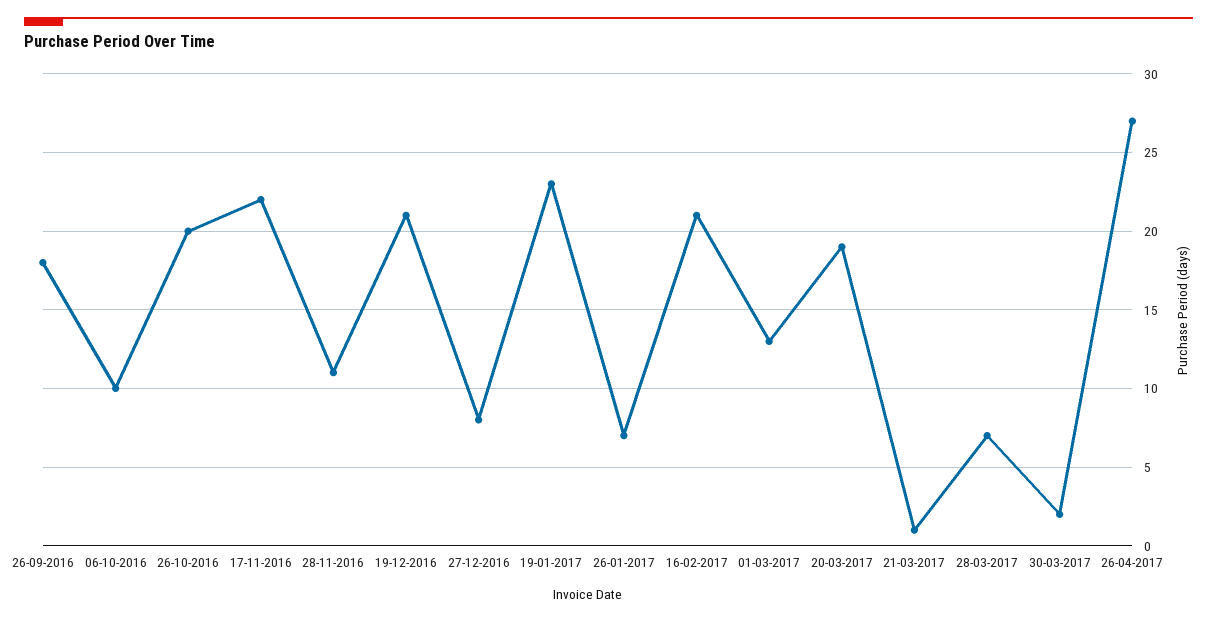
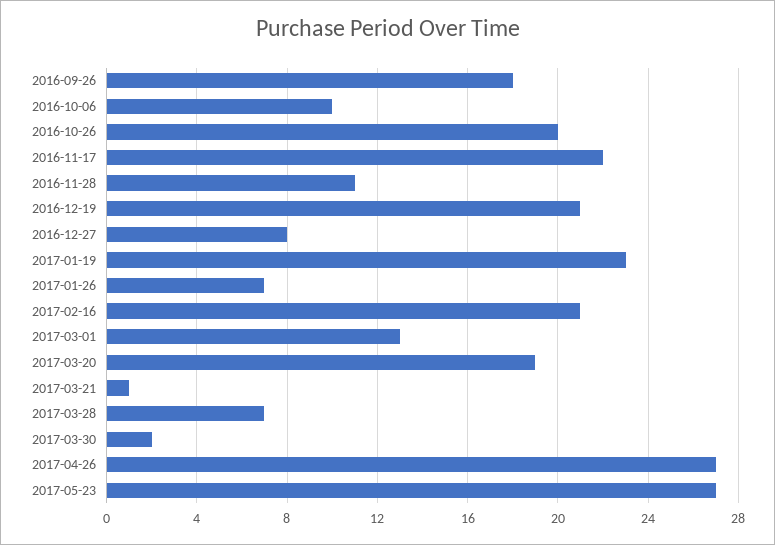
2017-05-23: none -> 27

